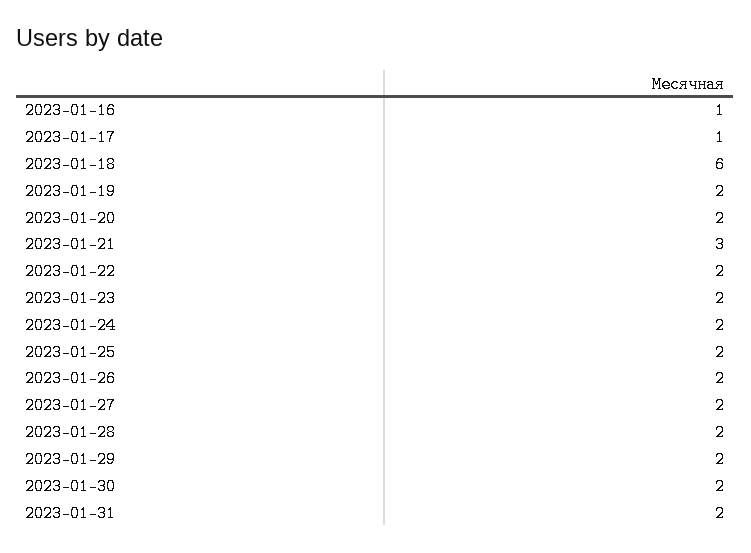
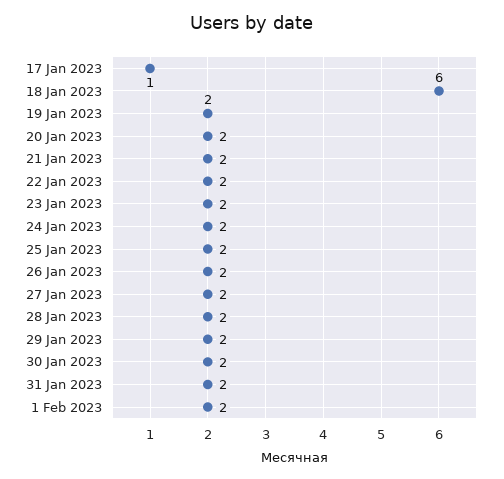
2023-01-16: 1 -> none
2023-01-21: 3 -> 2
1 Feb 2023: none -> 2

